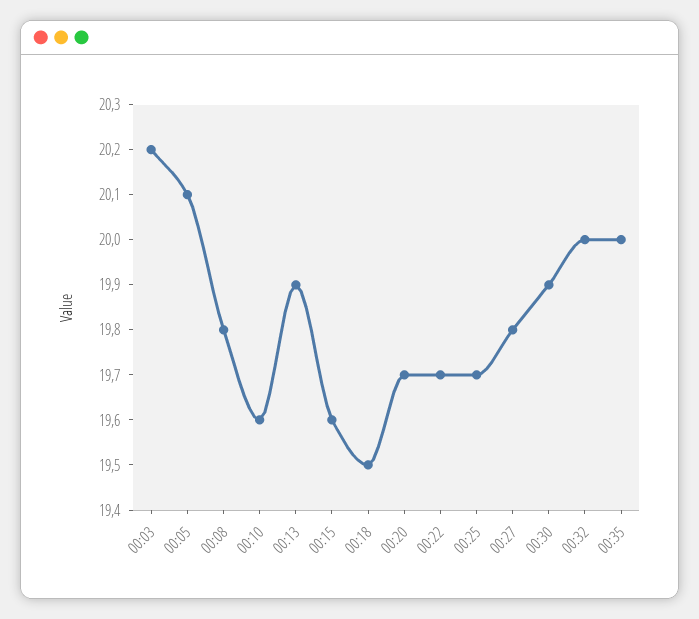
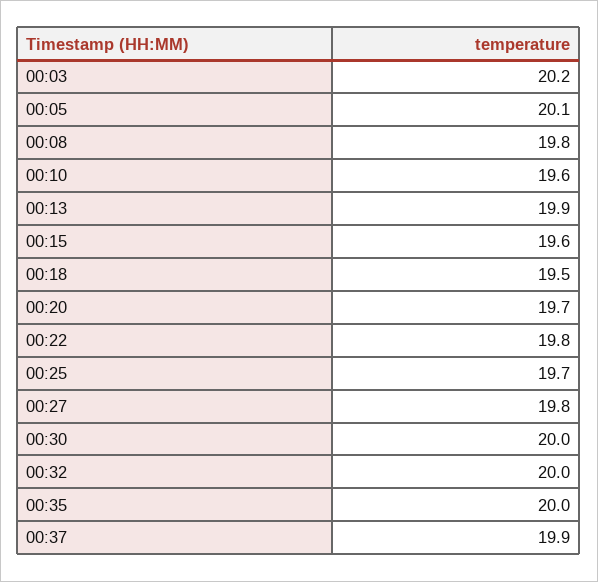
00:22: 19.7 -> 19.8
00:30: 19.9 -> 20
00:37: none -> 19.9

